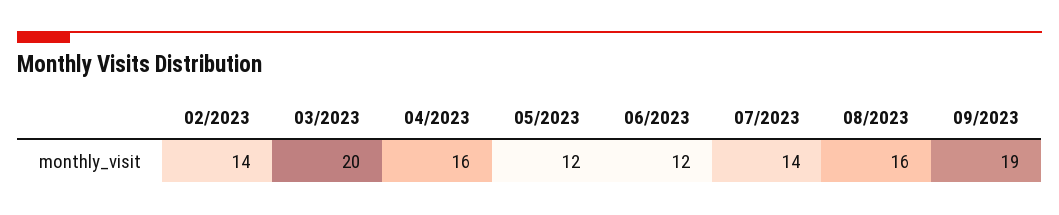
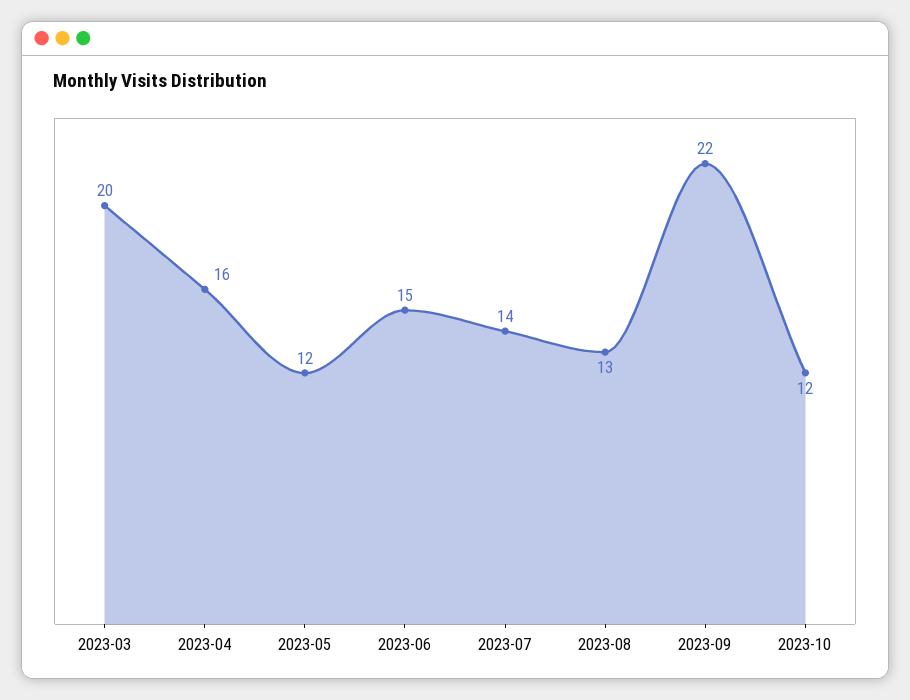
02/2023: 14 -> none
06/2023: 12 -> 15
08/2023: 16 -> 13
09/2023: 19 -> 22
2023-10: none -> 12

